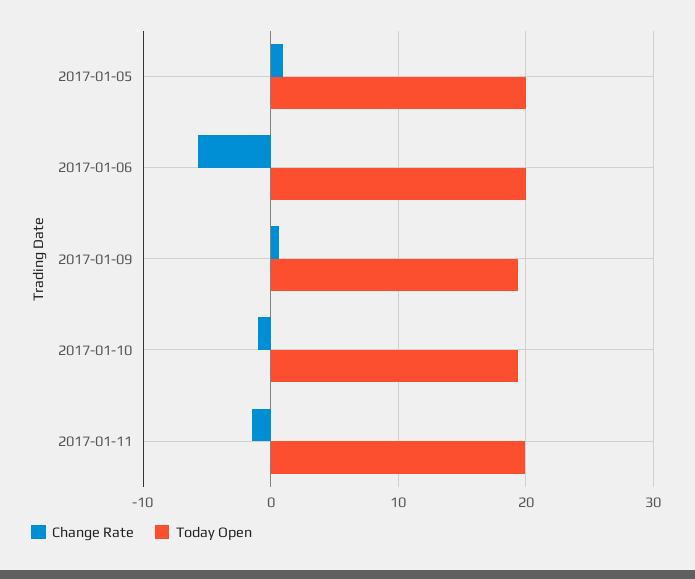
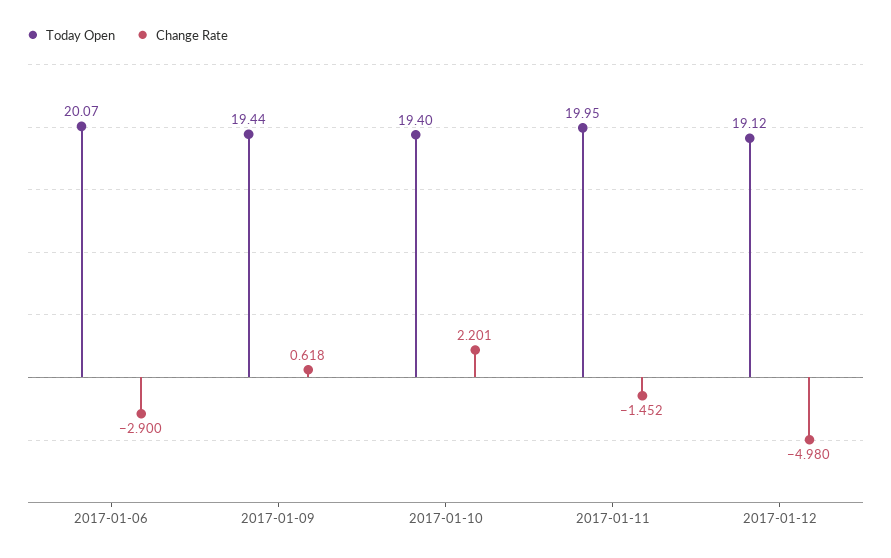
Change Rate, 2017-01-05: 1 -> none
Today Open, 2017-01-05: 20 -> none
Change Rate, 2017-01-06: -6 -> -2.9
Change Rate, 2017-01-10: -1 -> 2.201
Today Open, 2017-01-12: none -> 19.12
Change Rate, 2017-01-12: none -> -4.98

